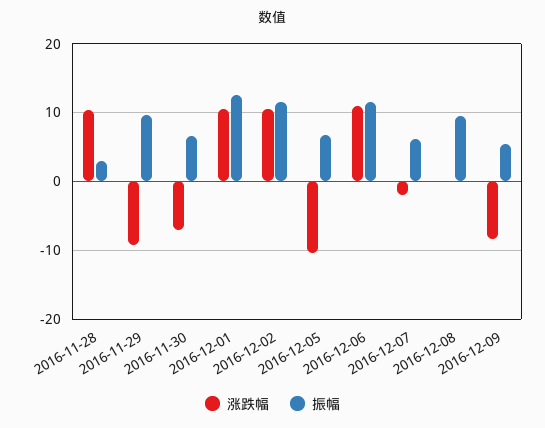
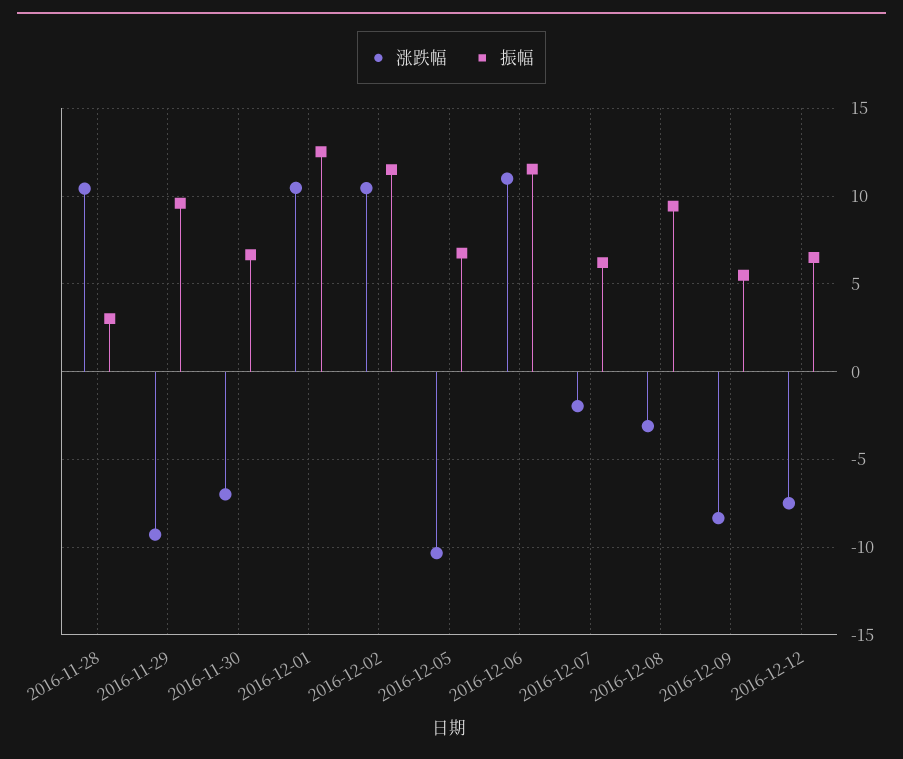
涨跌幅, 2016-12-08: 0 -> -3
涨跌幅, 2016-12-12: none -> -7.5
振幅, 2016-12-12: none -> 6.5

